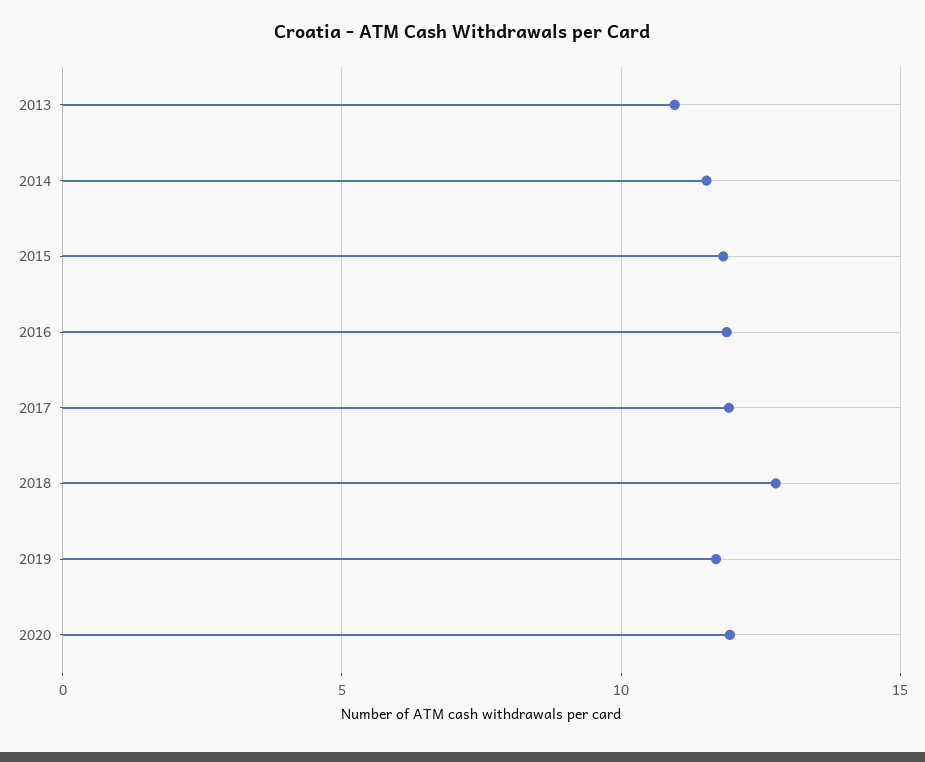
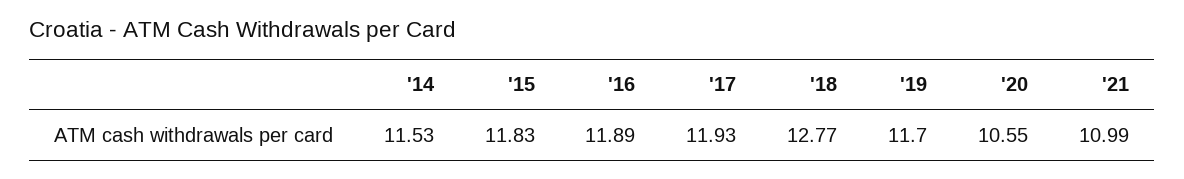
2013: 11 -> none
2020: 12 -> 10.55
'21: none -> 10.99

